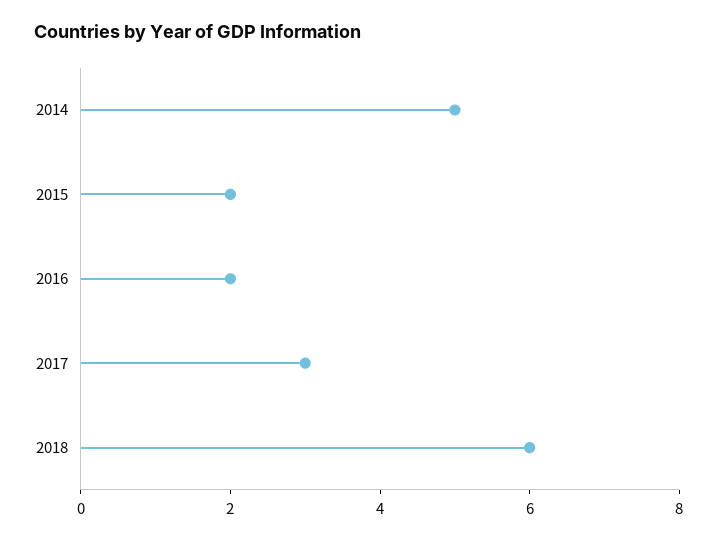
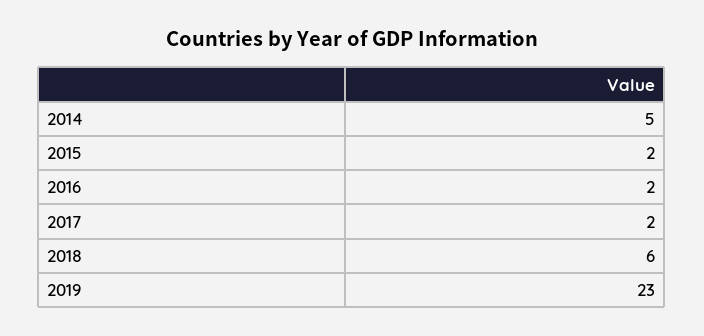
2017: 3 -> 2
2019: none -> 23

